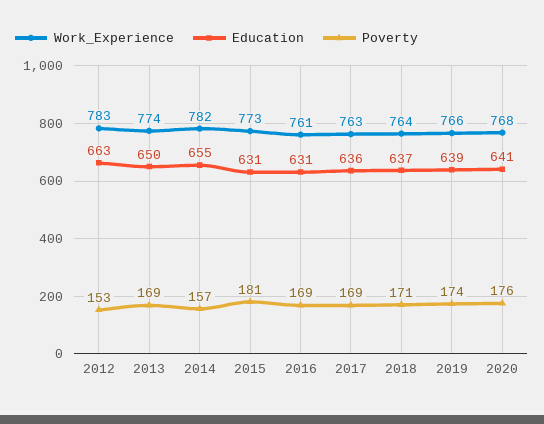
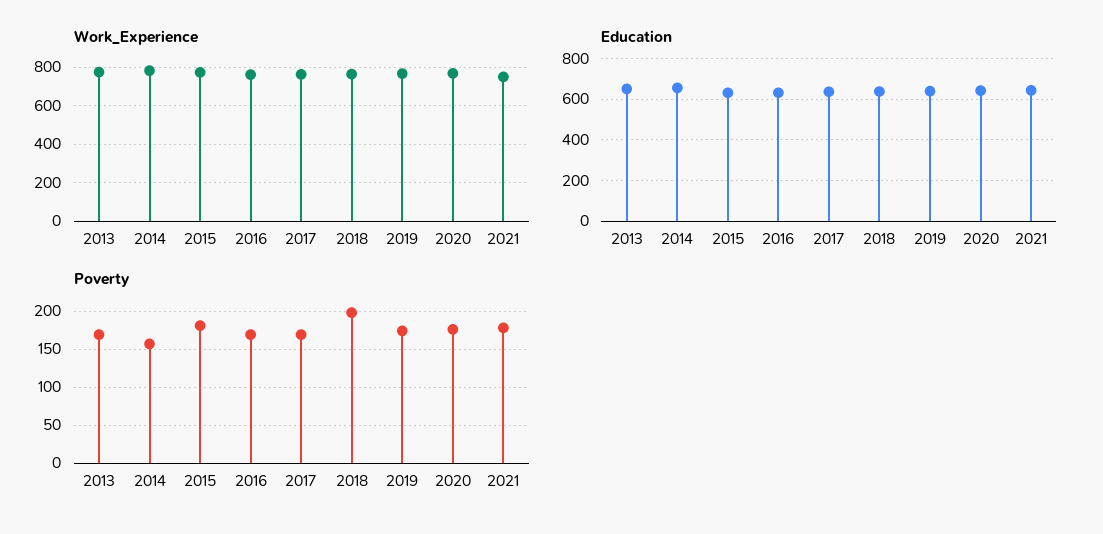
Work_Experience, 2012: 783 -> none
Education, 2012: 663 -> none
Poverty, 2012: 153 -> none
Poverty, 2018: 171 -> 200
Work_Experience, 2021: none -> 750
Education, 2021: none -> 650
Poverty, 2021: none -> 180

